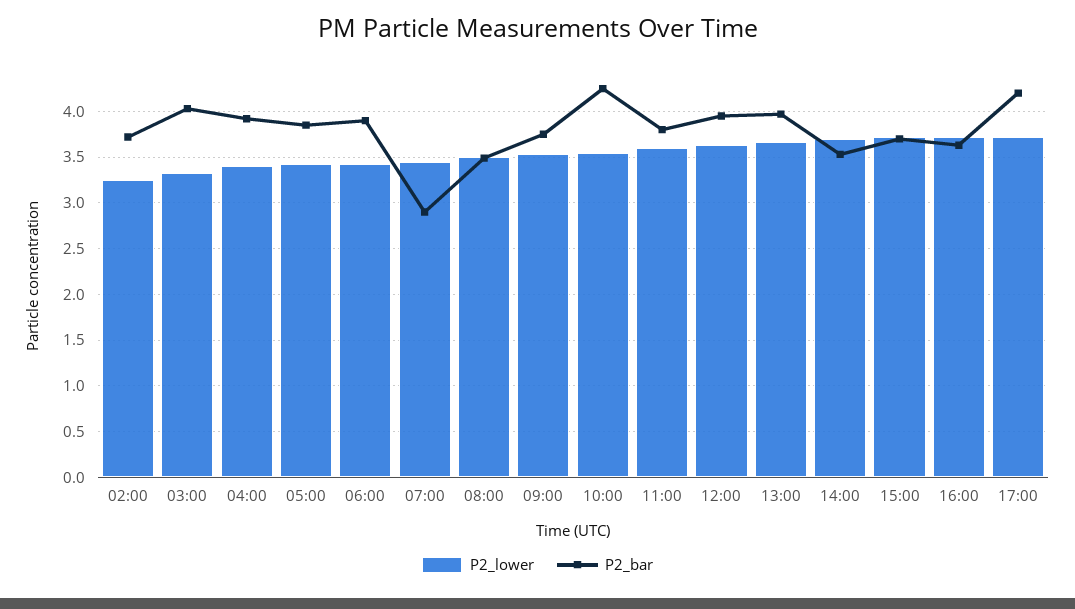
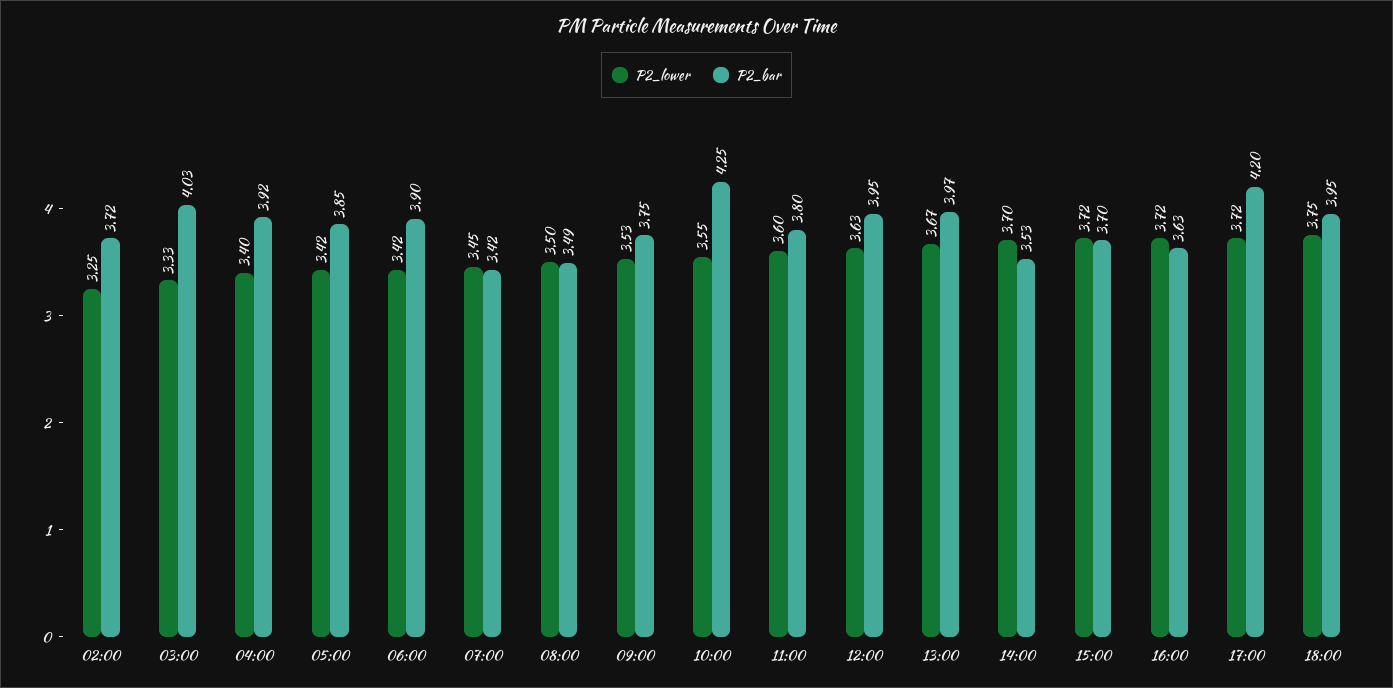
P2_bar, 07:00: 2.9 -> 3.42
P2_lower, 18:00: none -> 3.75
P2_bar, 18:00: none -> 3.95

